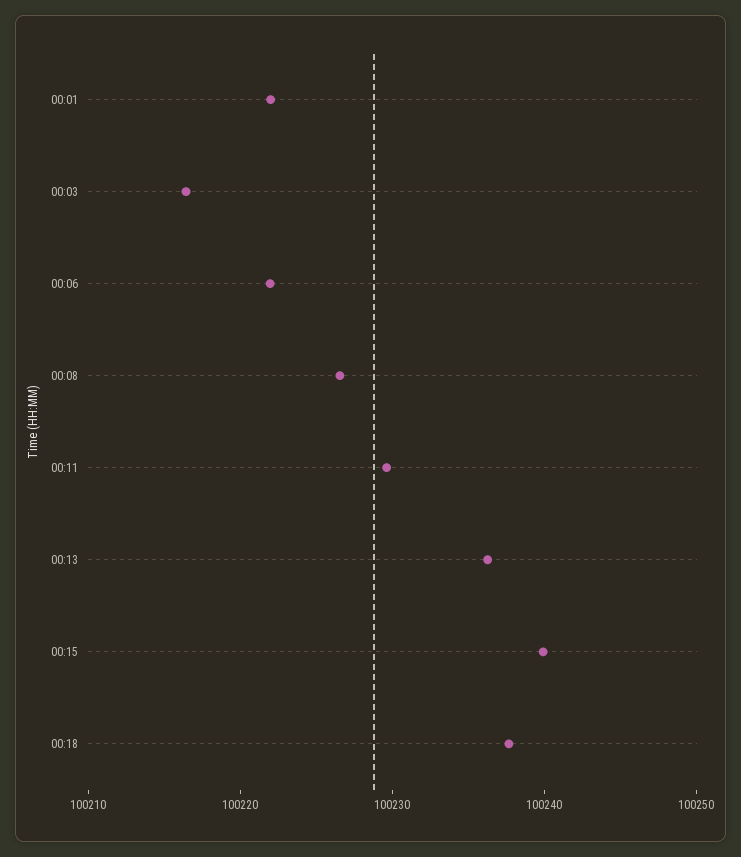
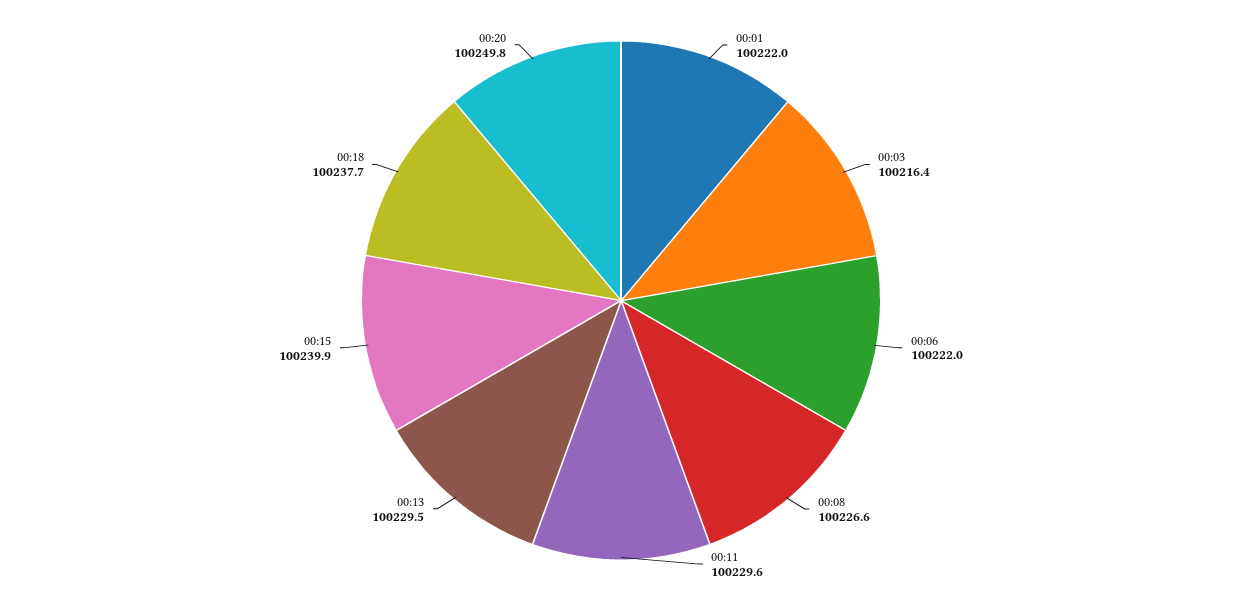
00:13: 100236 -> 100229.5
00:20: none -> 100249.8

